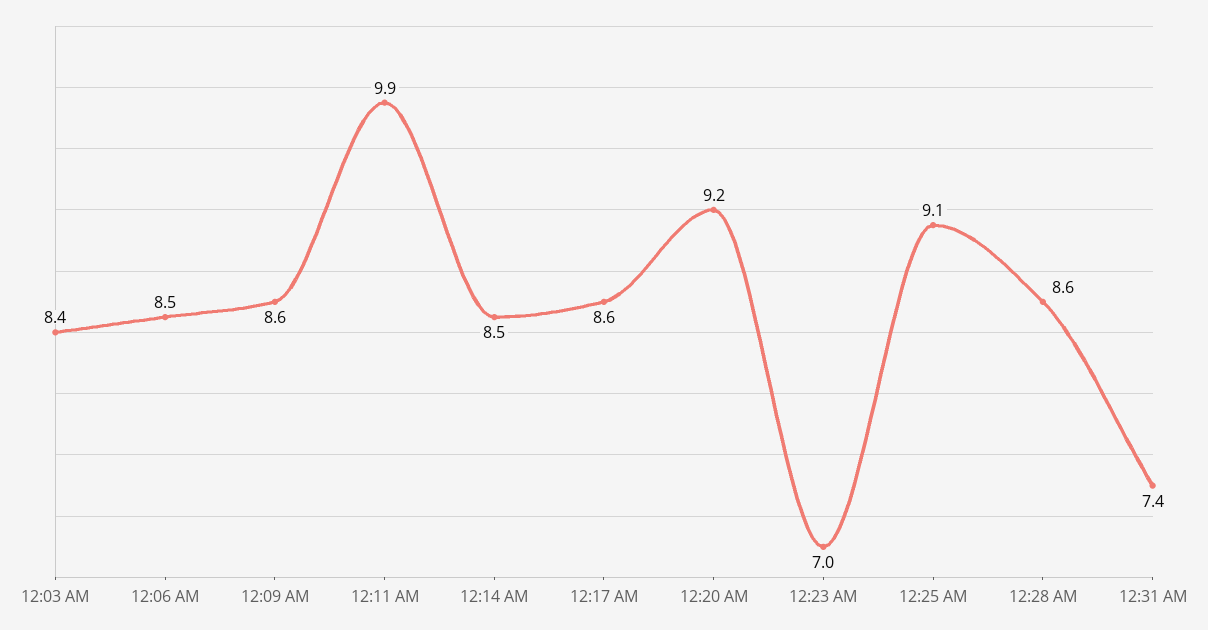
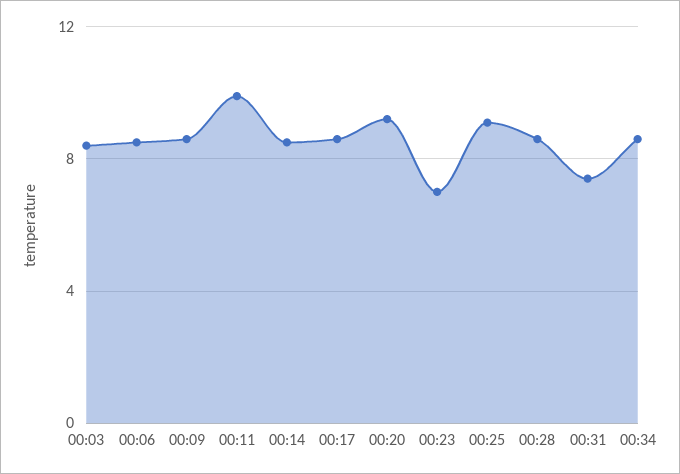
00:34: none -> 8.5

